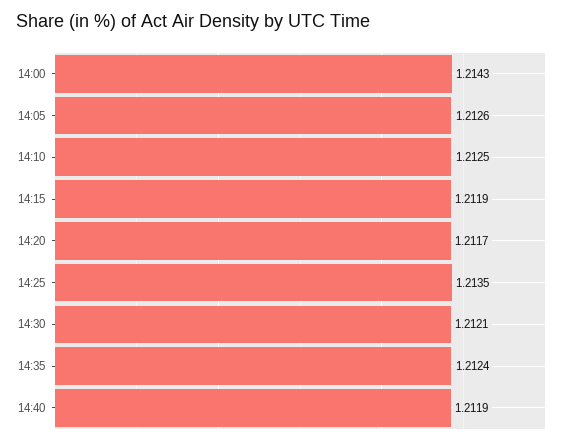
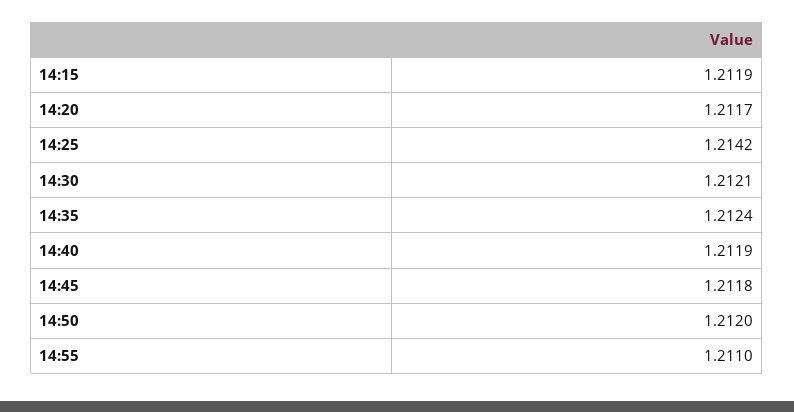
14:00: 1.2143 -> none
14:05: 1.2126 -> none
14:10: 1.2125 -> none
14:25: 1.2135 -> 1.2142
14:45: none -> 1.2118
14:50: none -> 1.212
14:55: none -> 1.211

